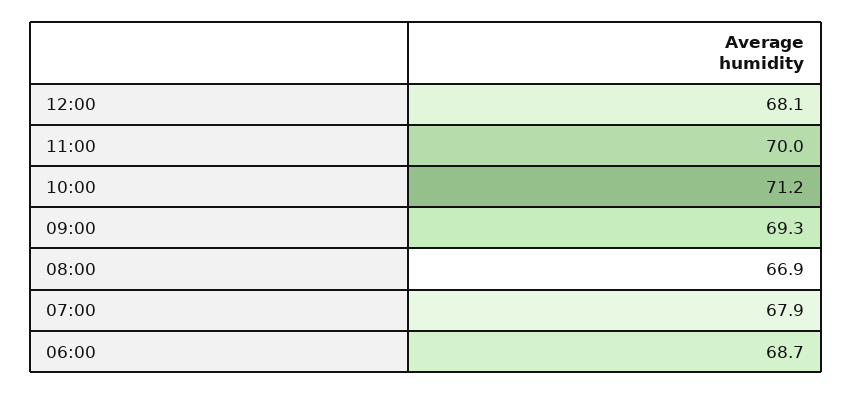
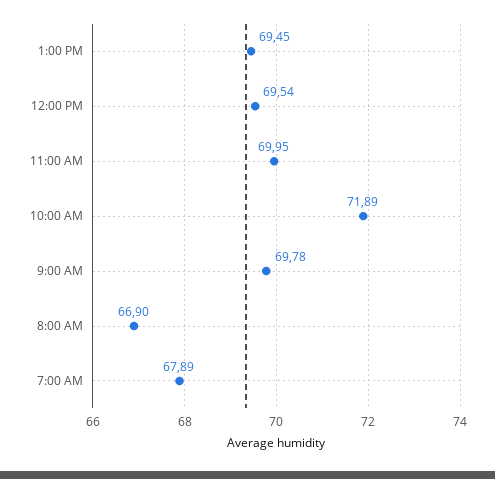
12:00: 68.1 -> 69.54
10:00: 71.2 -> 71.89
09:00: 69.3 -> 69.78
06:00: 68.7 -> none
1:00 PM: none -> 69.45

